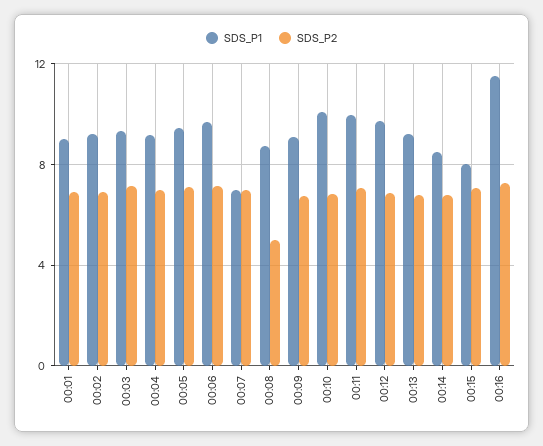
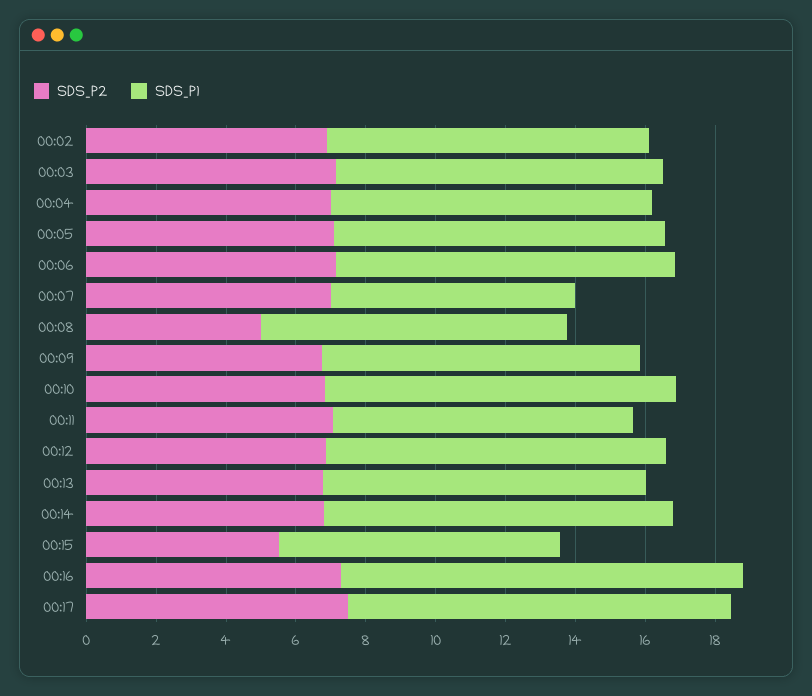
SDS_P1, 00:01: 9 -> none
SDS_P2, 00:01: 7 -> none
SDS_P1, 00:11: 10 -> 8.5
SDS_P1, 00:14: 8.5 -> 10
SDS_P2, 00:15: 7 -> 5.5
SDS_P2, 00:17: none -> 7.5
SDS_P1, 00:17: none -> 11

